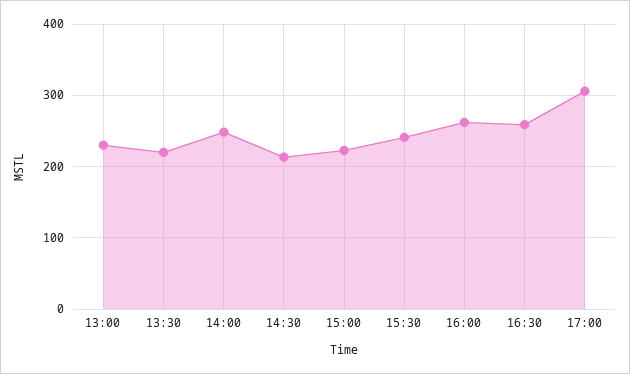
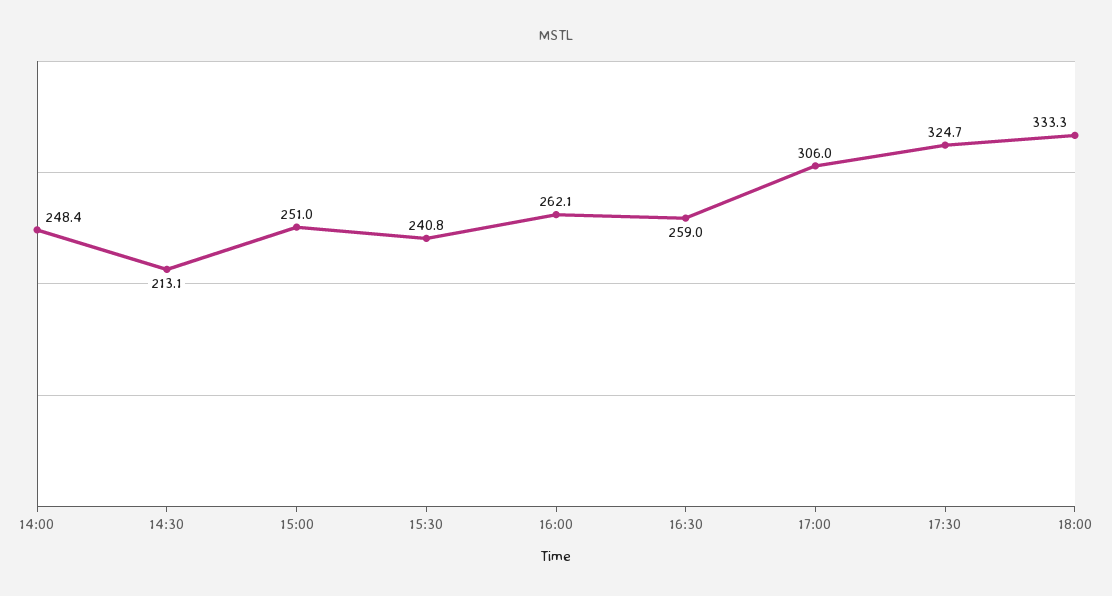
13:00: 230 -> none
13:30: 220 -> none
15:00: 220 -> 251
17:30: none -> 324.7
18:00: none -> 333.3

